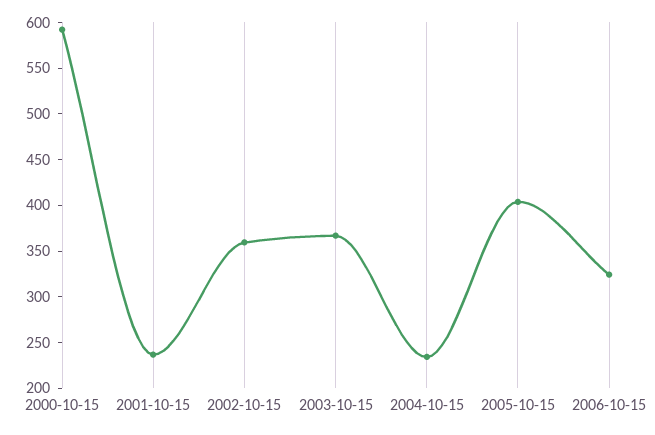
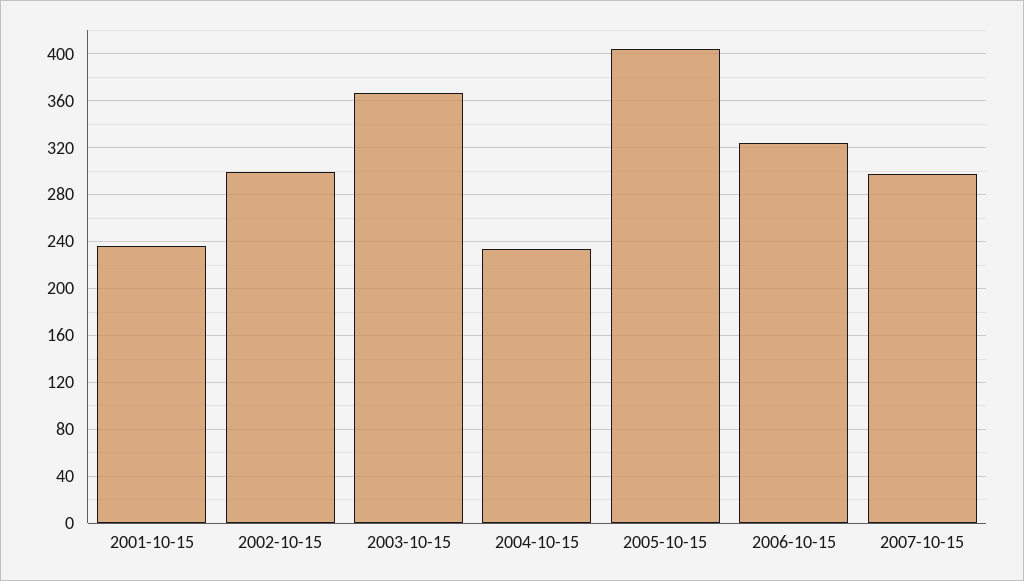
2000-10-15: 590 -> none
2002-10-15: 360 -> 300
2007-10-15: none -> 300

